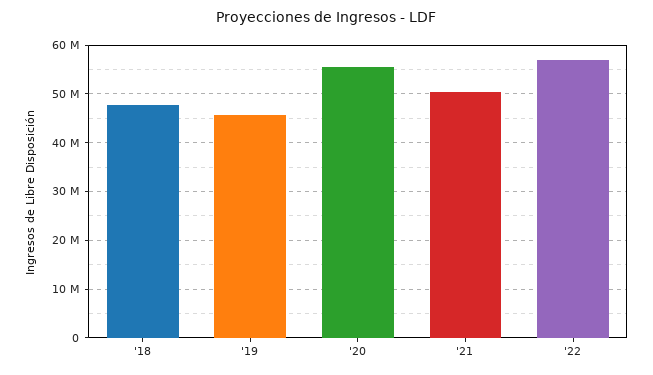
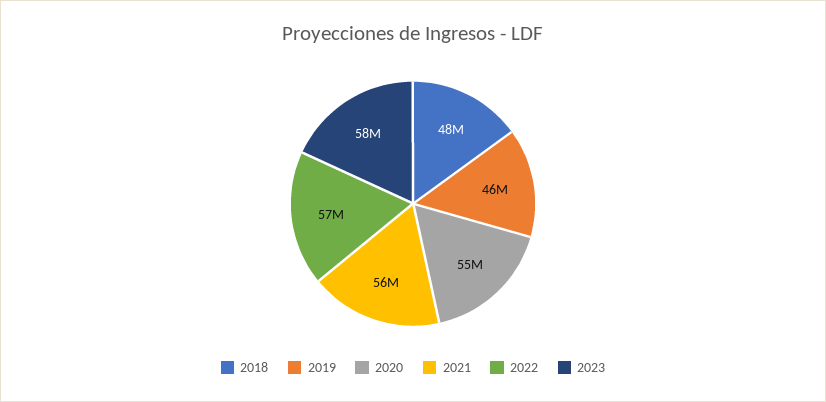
'21: 50000000 -> 56000000
2023: none -> 58000000

